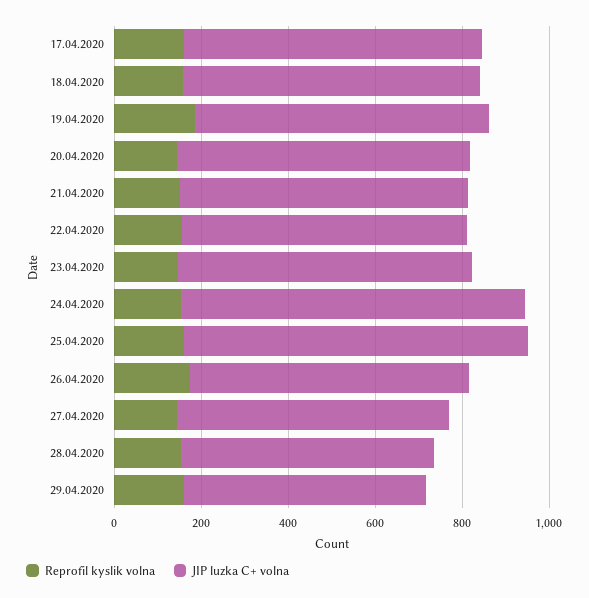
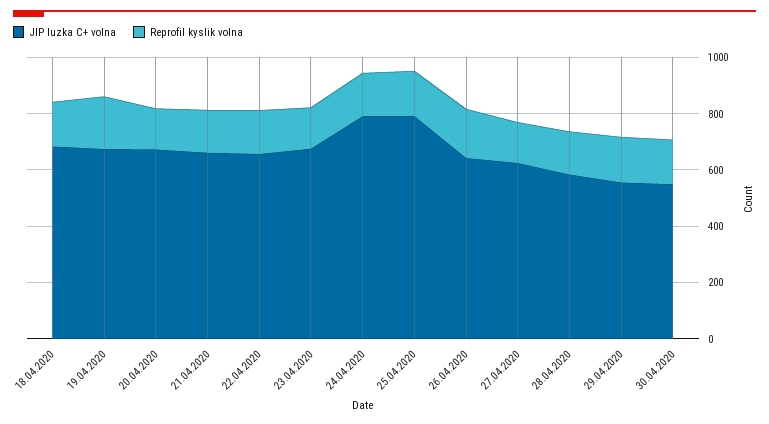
Reprofil kyslik volna, 17.04.2020: 150 -> none
JIP luzka C+ volna, 17.04.2020: 700 -> none
JIP luzka C+ volna, 30.04.2020: none -> 550
Reprofil kyslik volna, 30.04.2020: none -> 150

